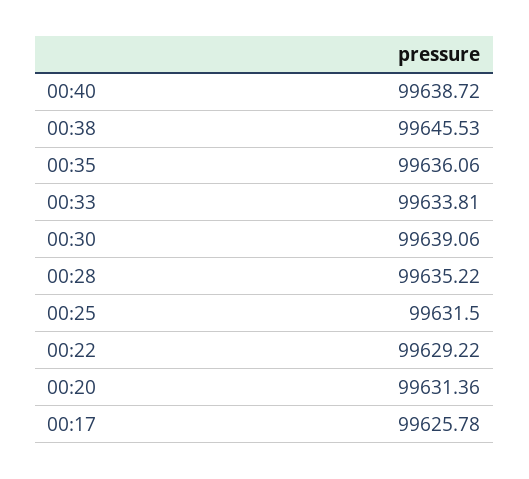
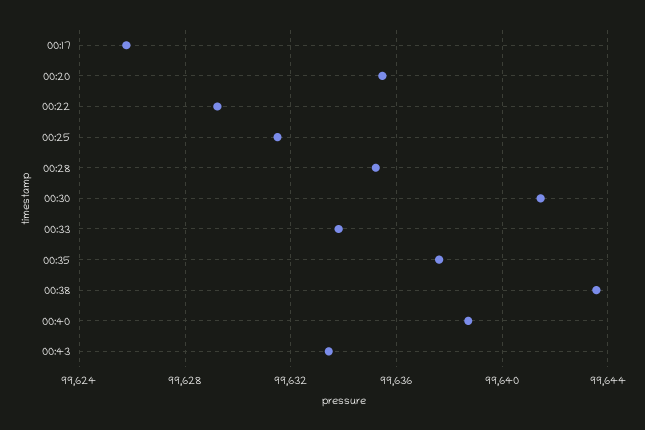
00:38: 99645.53 -> 99643.5
00:35: 99636.06 -> 99637.5
00:30: 99639.06 -> 99641.5
00:20: 99631.36 -> 99635.5
00:43: none -> 99633.5

